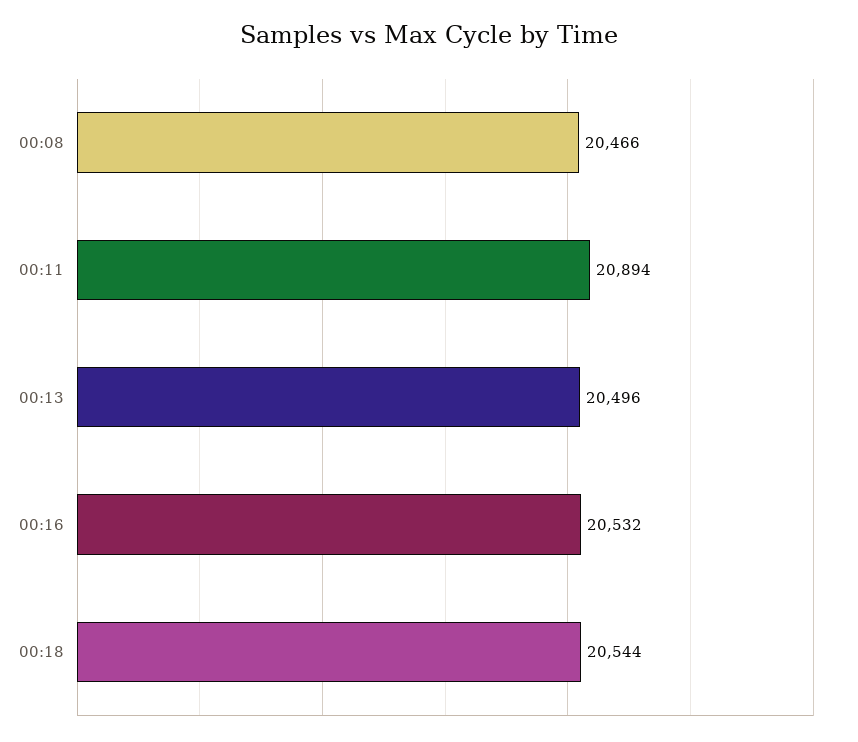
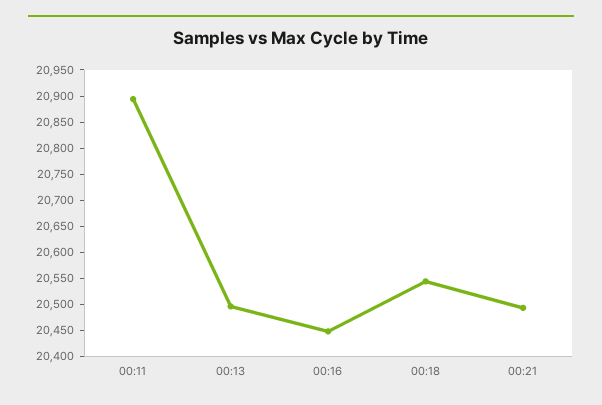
00:08: 20466 -> none
00:16: 20532 -> 20450
00:21: none -> 20500

